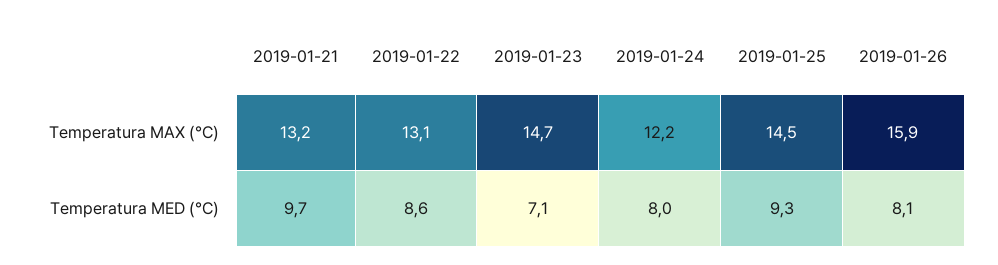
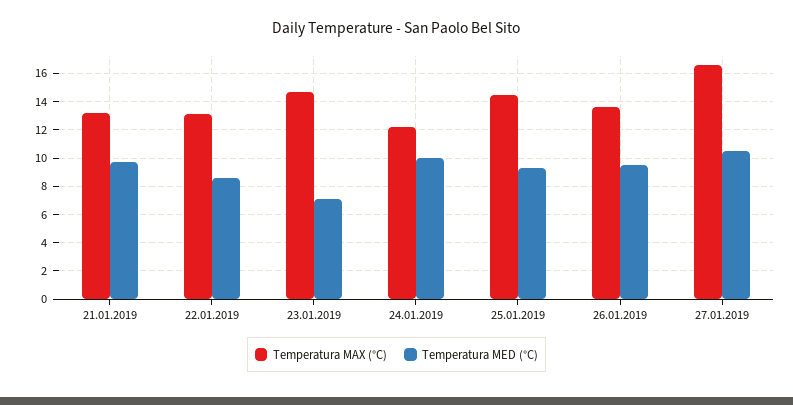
Temperatura MAX (°C), 2019-01-26: 15.9 -> 13.5
Temperatura MED (°C), 2019-01-24: 8 -> 10
Temperatura MED (°C), 2019-01-26: 8.1 -> 9.5
Temperatura MAX (°C), 27.01.2019: none -> 16.5
Temperatura MED (°C), 27.01.2019: none -> 10.5

